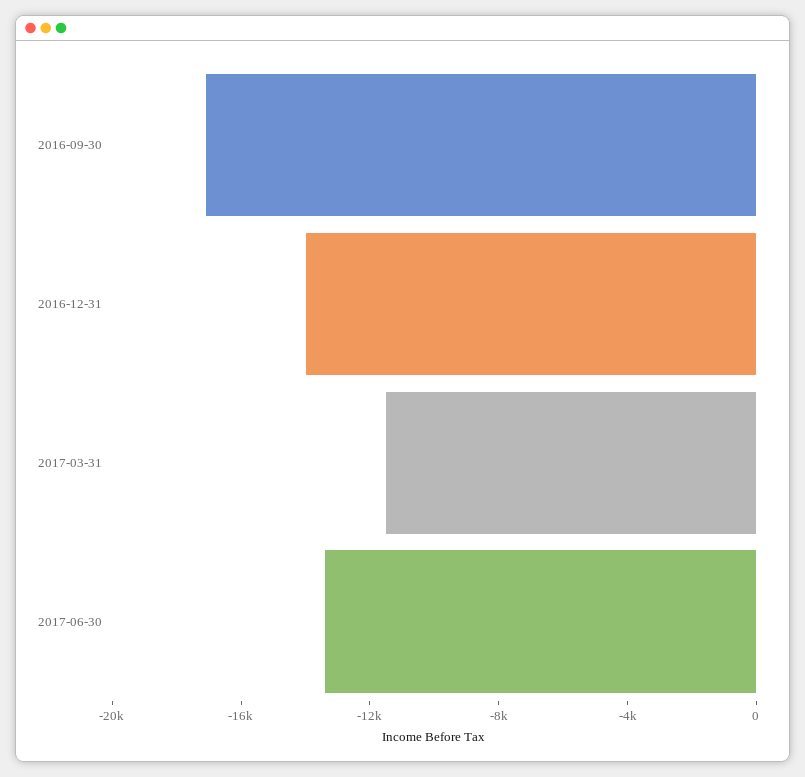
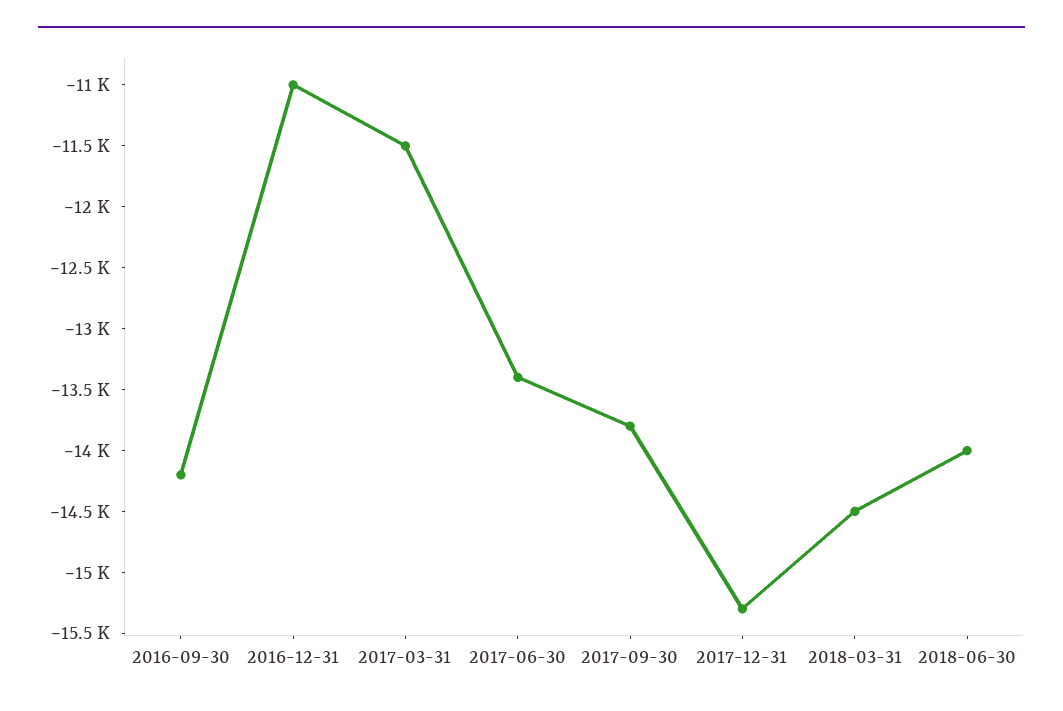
2016-09-30: -17000 -> -14200
2016-12-31: -14000 -> -11000
2017-09-30: none -> -13800
2017-12-31: none -> -15300
2018-03-31: none -> -14500
2018-06-30: none -> -14000

